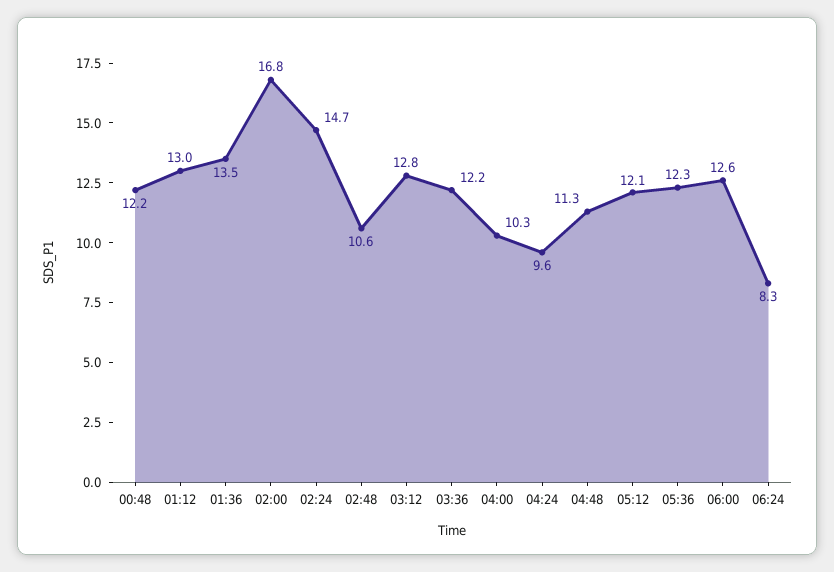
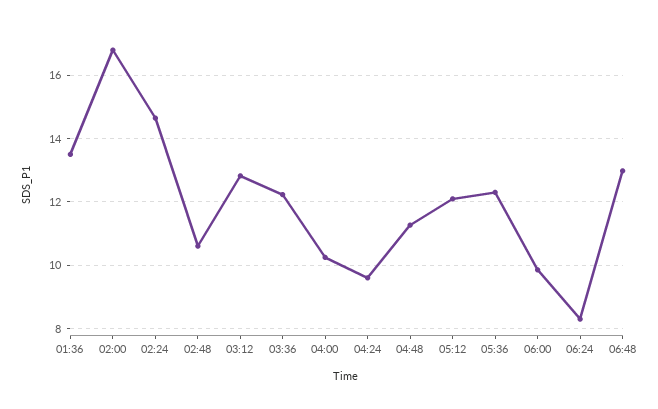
00:48: 12.2 -> none
01:12: 13 -> none
06:00: 12.6 -> 9.8
06:48: none -> 13

